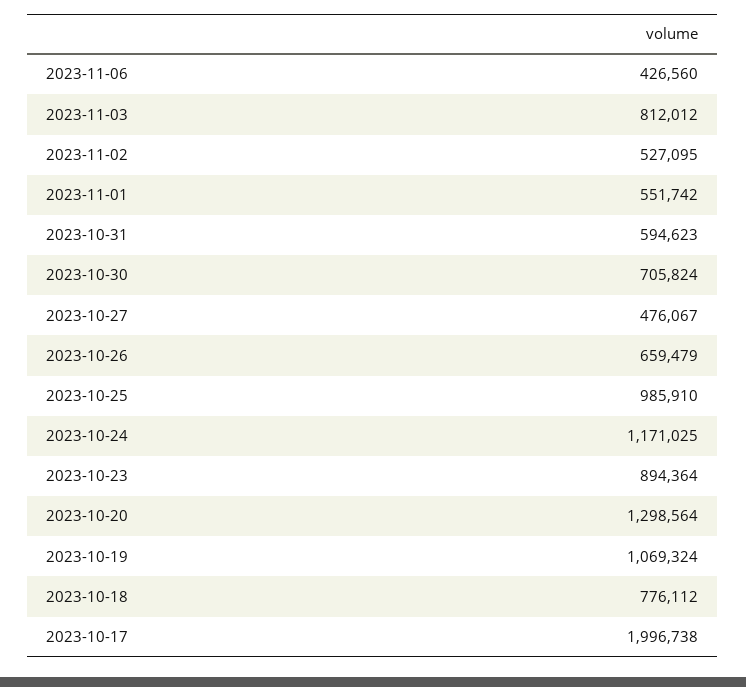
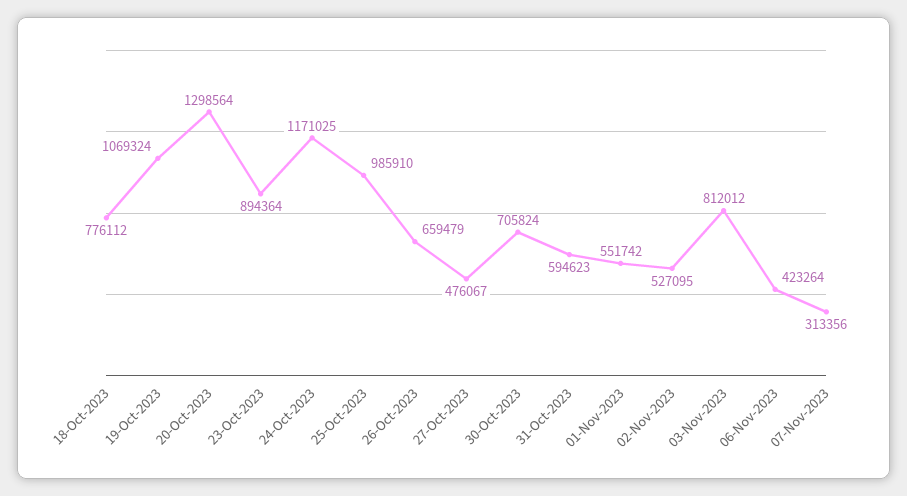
2023-11-06: 426560 -> 423264
2023-10-17: 1996738 -> none
07-Nov-2023: none -> 313356

